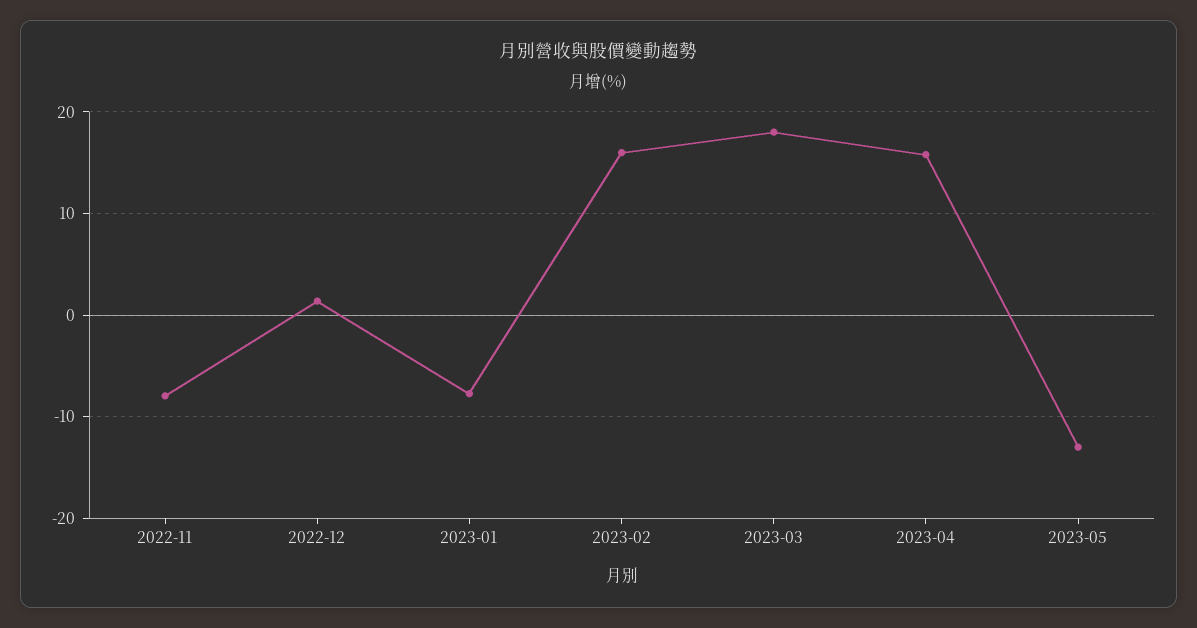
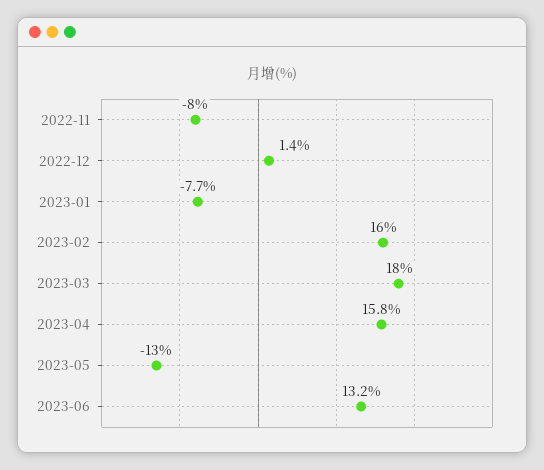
2023-06: none -> 13.2

